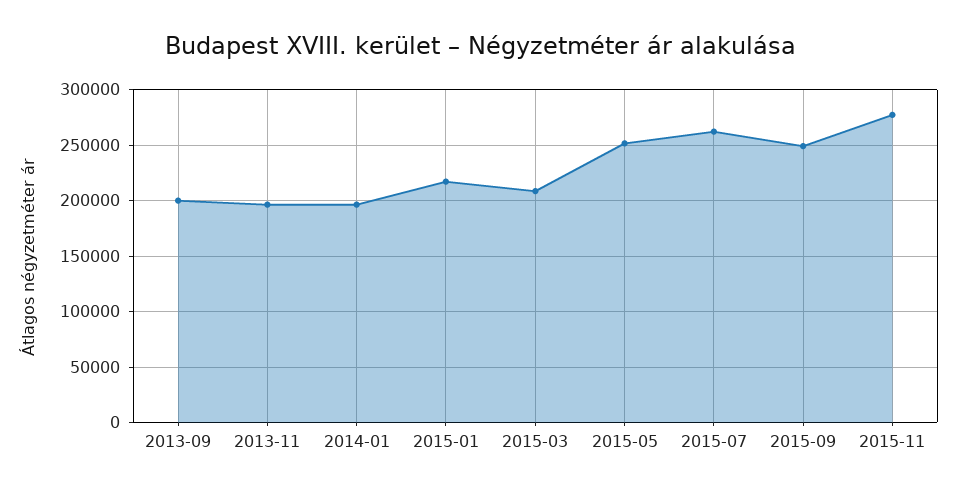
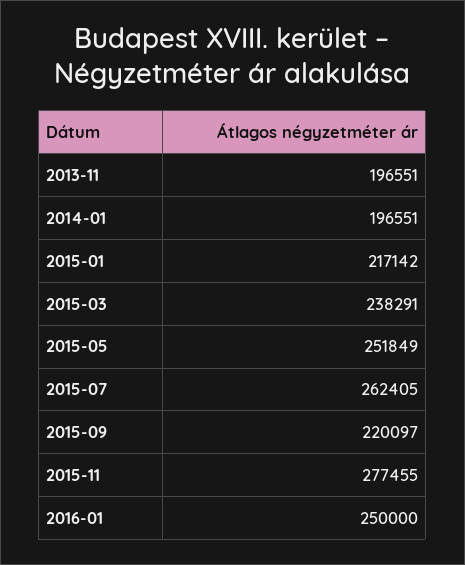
2013-09: 200000 -> none
2015-03: 210000 -> 238291
2015-09: 250000 -> 220097
2016-01: none -> 250000

